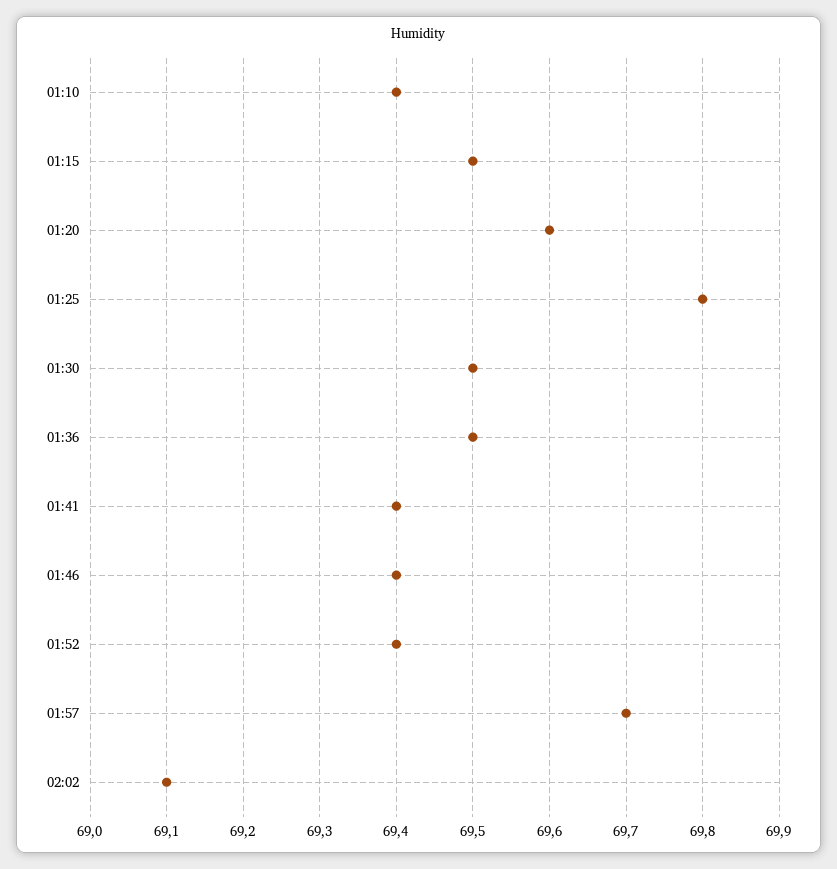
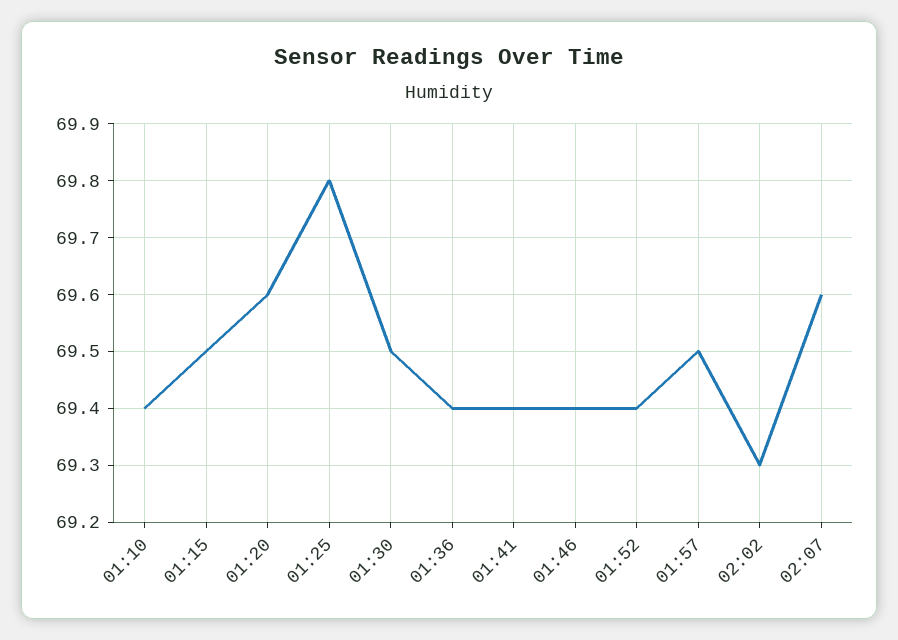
01:36: 69.5 -> 69.4
01:57: 69.7 -> 69.5
02:02: 69.1 -> 69.3
02:07: none -> 69.6

